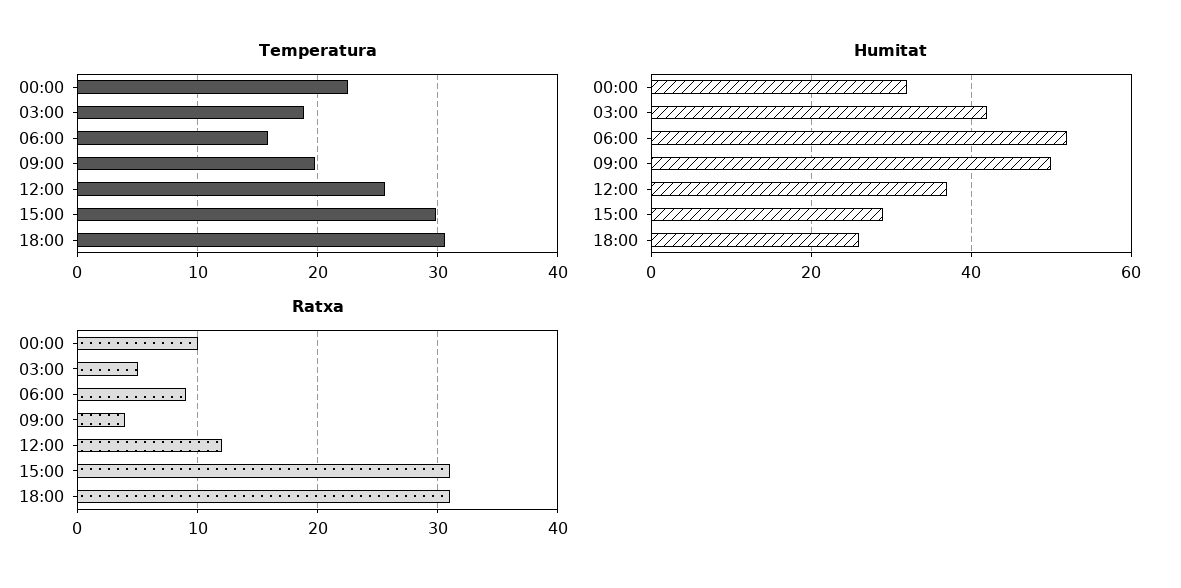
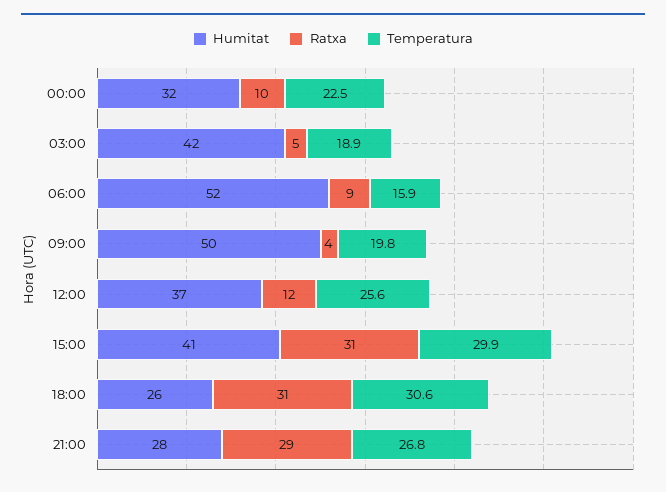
Humitat, 15:00: 30 -> 41
Humitat, 21:00: none -> 28
Ratxa, 21:00: none -> 29
Temperatura, 21:00: none -> 26.8

